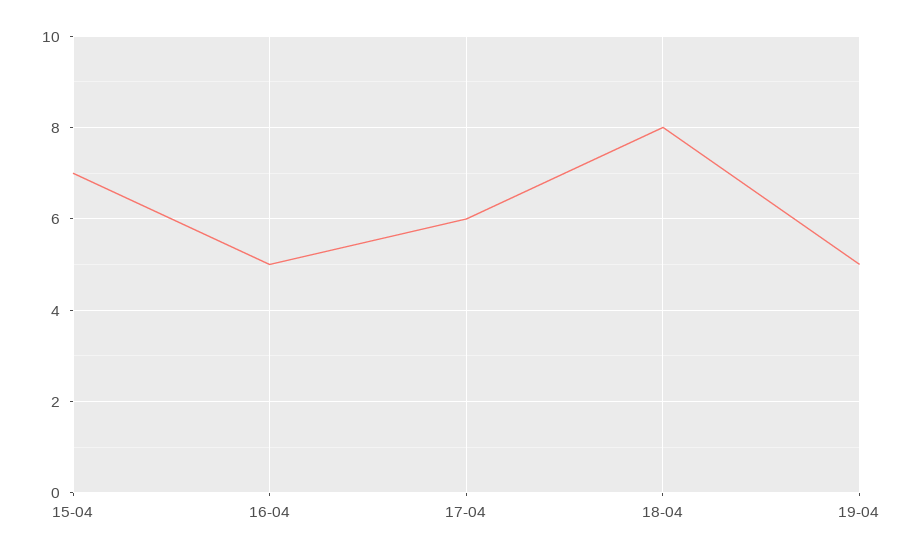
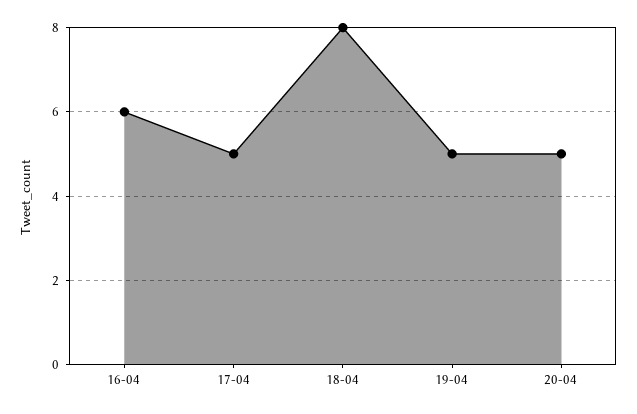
15-04: 7 -> none
16-04: 5 -> 6
17-04: 6 -> 5
20-04: none -> 5

